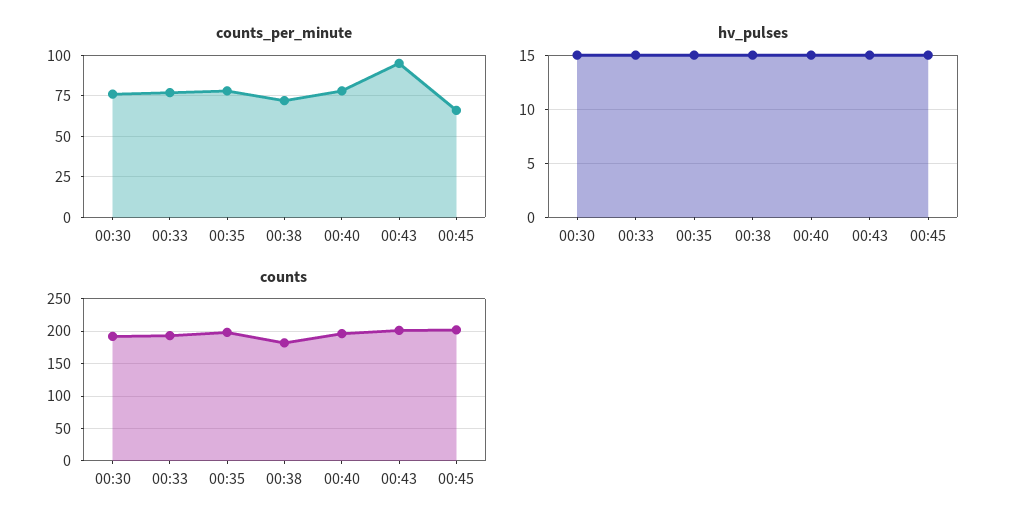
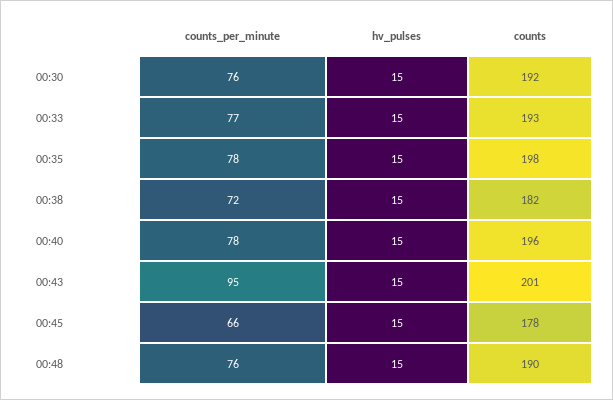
counts, 00:45: 200 -> 178
counts_per_minute, 00:48: none -> 76
hv_pulses, 00:48: none -> 15
counts, 00:48: none -> 190

